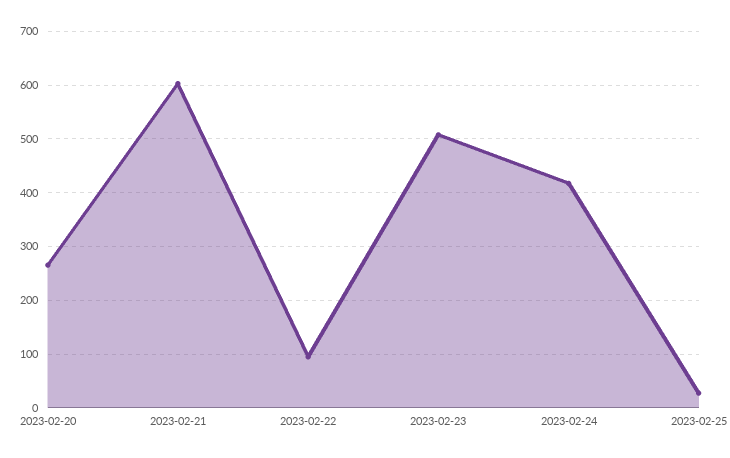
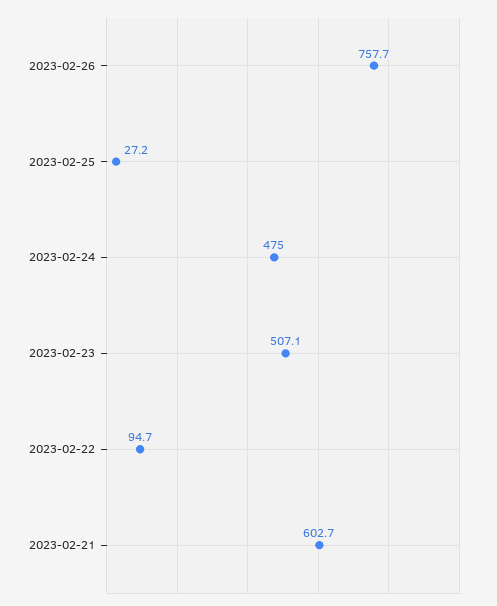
2023-02-20: 260 -> none
2023-02-24: 420 -> 475
2023-02-26: none -> 757.7

